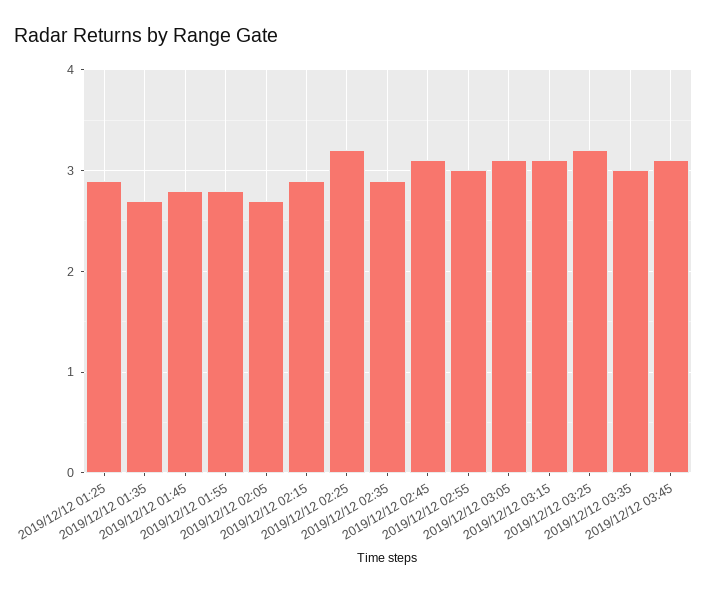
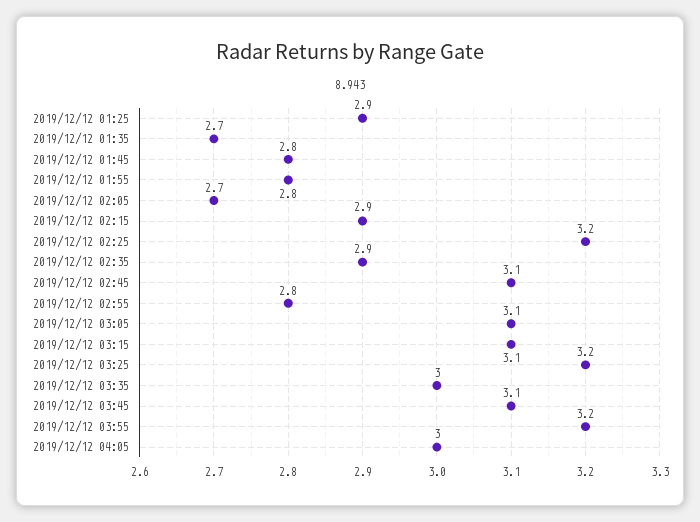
2019/12/12 02:55: 3 -> 2.8
2019/12/12 03:55: none -> 3.2
2019/12/12 04:05: none -> 3

